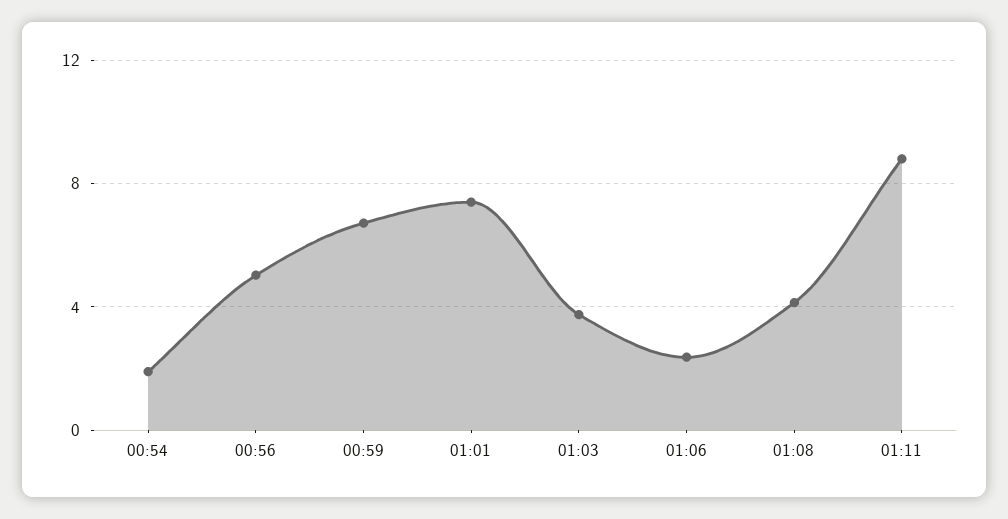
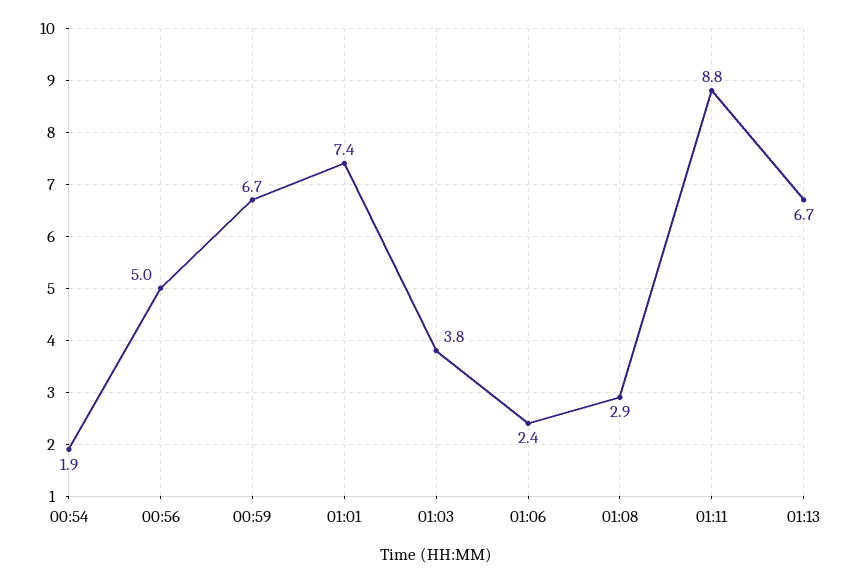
01:08: 4 -> 2.9
01:13: none -> 6.7

